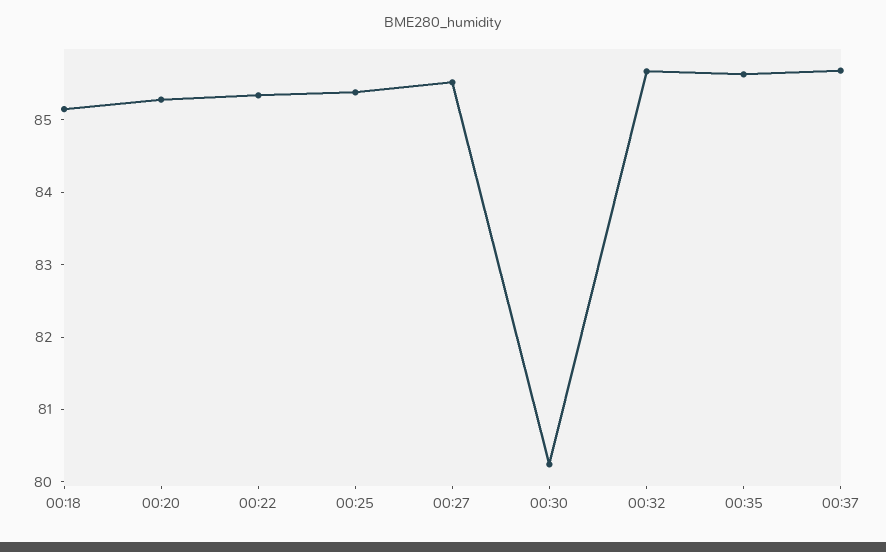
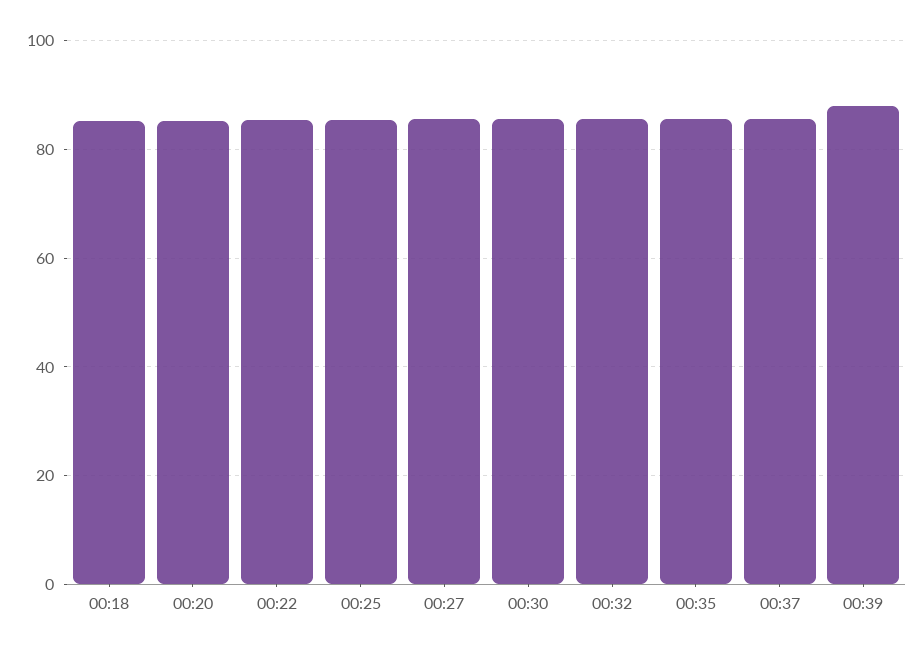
00:30: 80.2 -> 86
00:39: none -> 88

